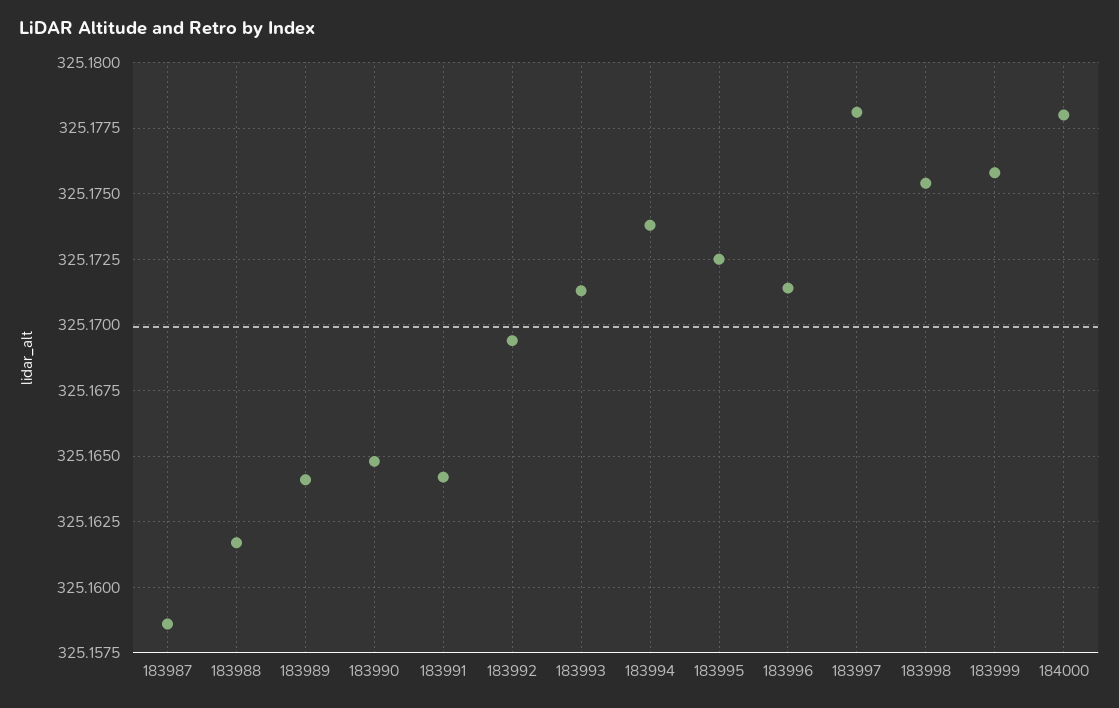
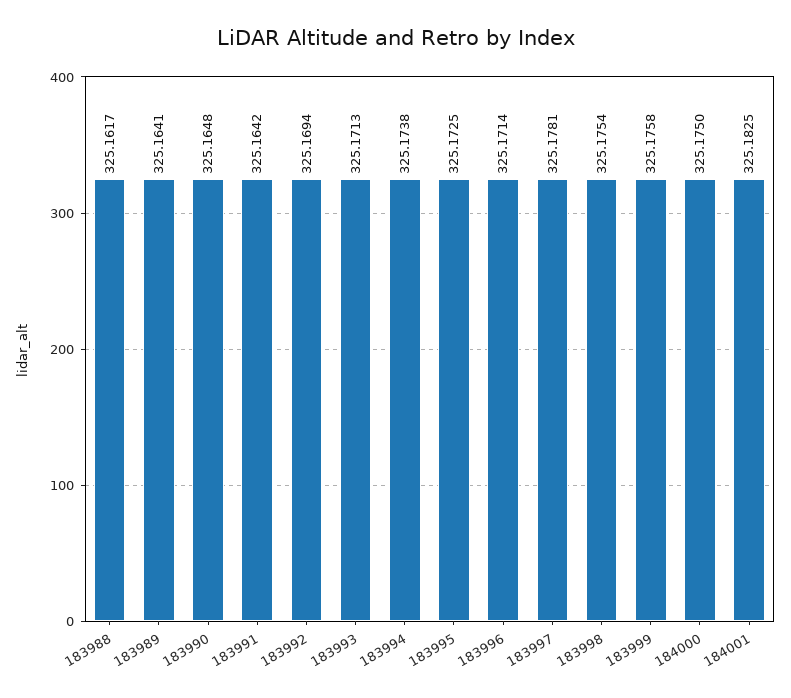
183987: 325.1585 -> none
184000: 325.178 -> 325.175
184001: none -> 325.1825

